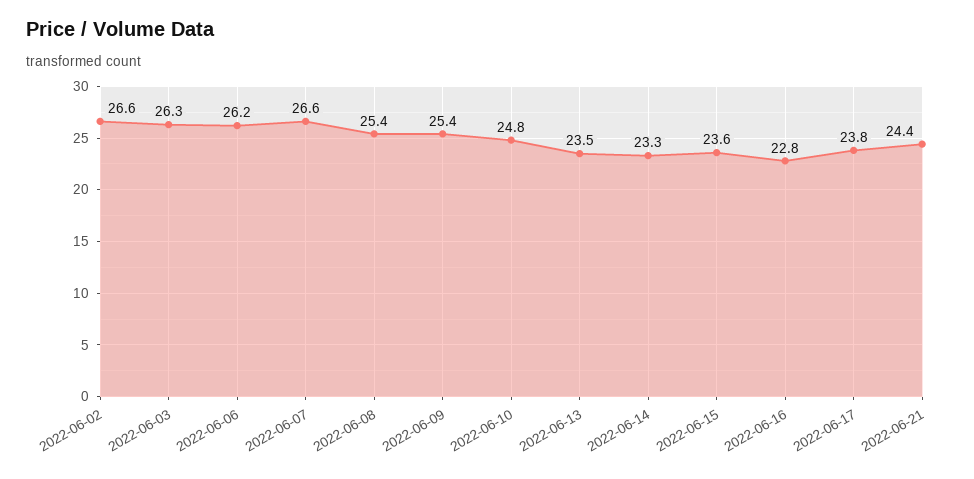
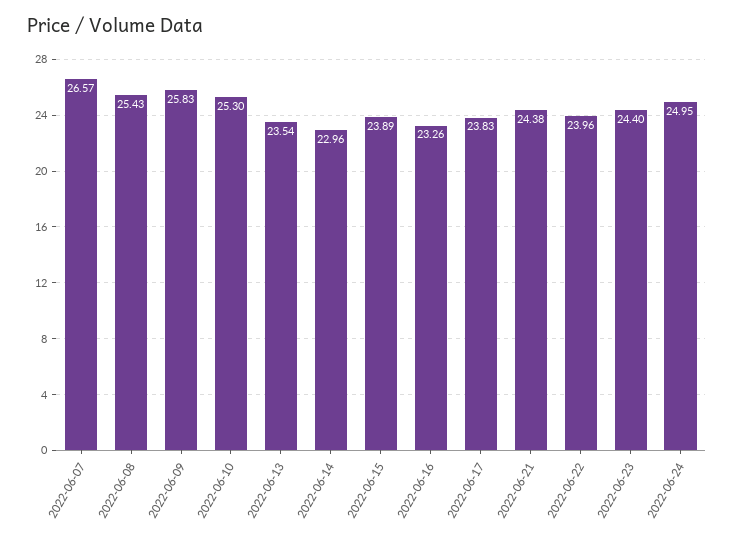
2022-06-02: 26.6 -> none
2022-06-03: 26.3 -> none
2022-06-06: 26.2 -> none
2022-06-09: 25.4 -> 25.83
2022-06-10: 24.8 -> 25.3
2022-06-14: 23.3 -> 22.96
2022-06-15: 23.6 -> 23.89
2022-06-16: 22.8 -> 23.26
2022-06-22: none -> 23.96
2022-06-23: none -> 24.4
2022-06-24: none -> 24.95

